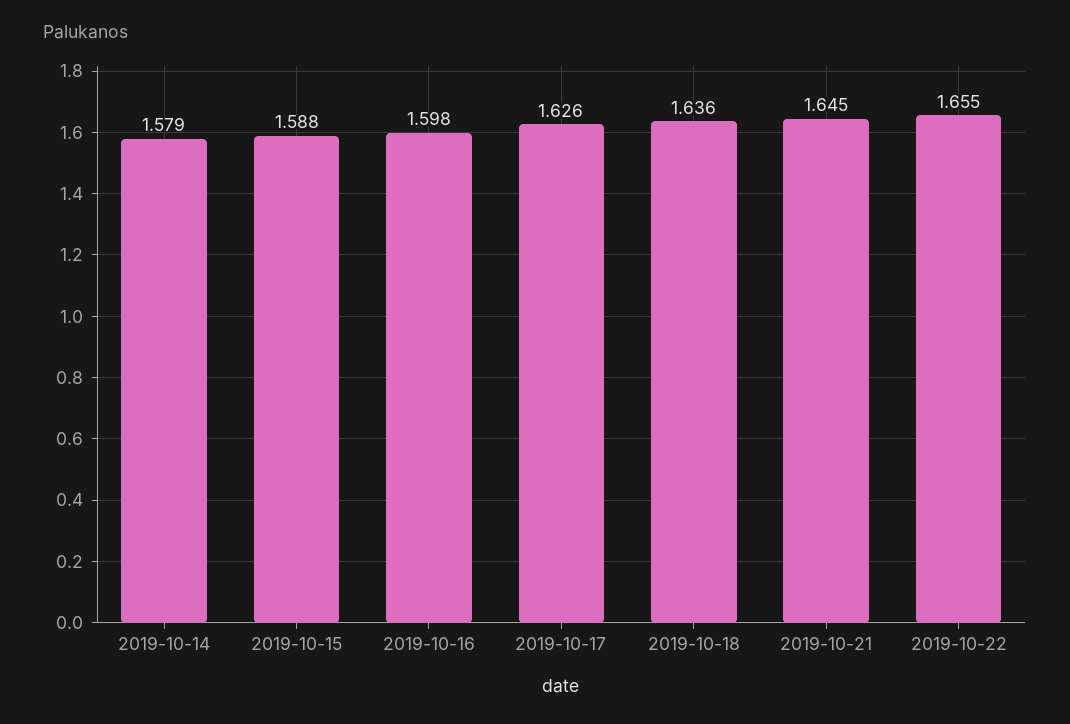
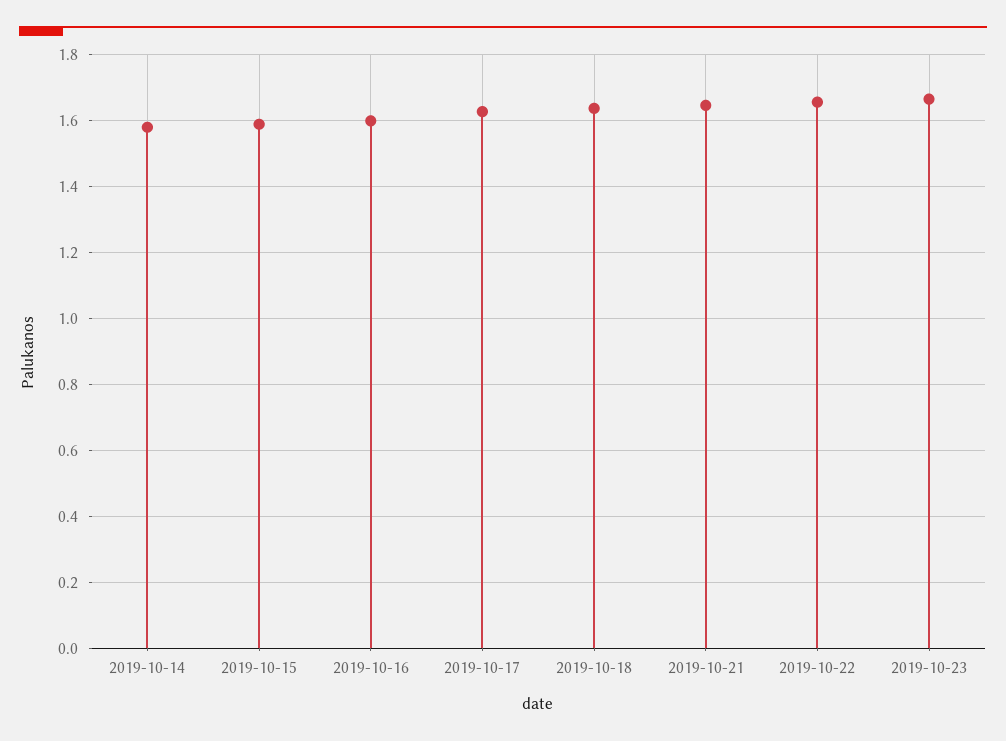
2019-10-23: none -> 1.66

